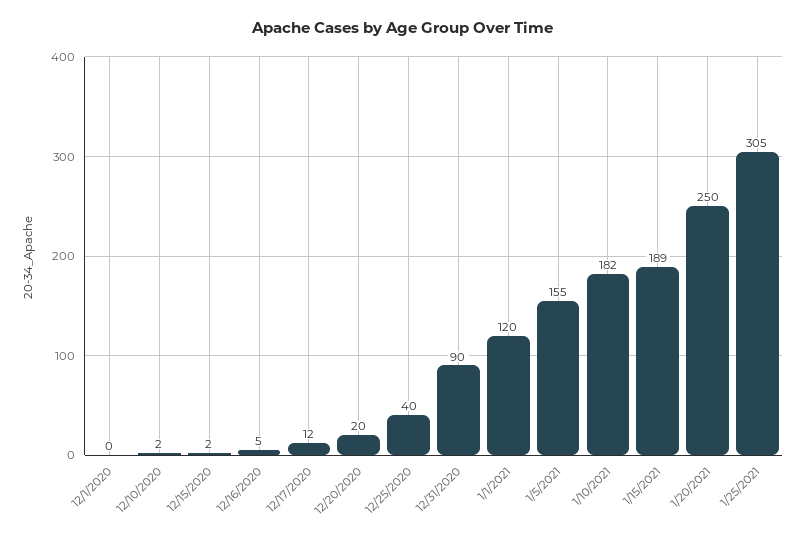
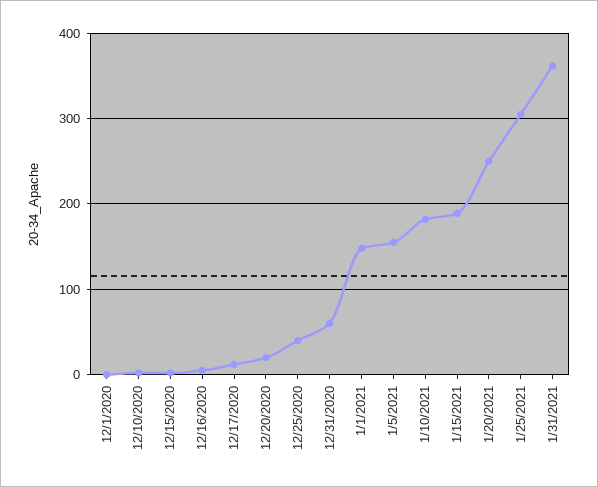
12/31/2020: 90 -> 60
1/1/2021: 120 -> 150
1/31/2021: none -> 360

